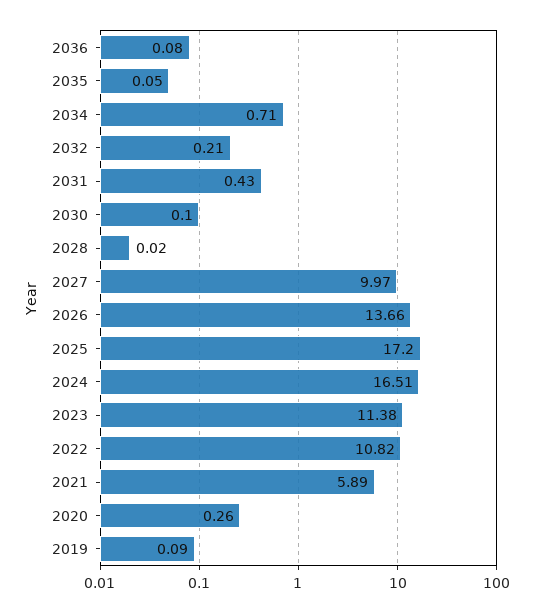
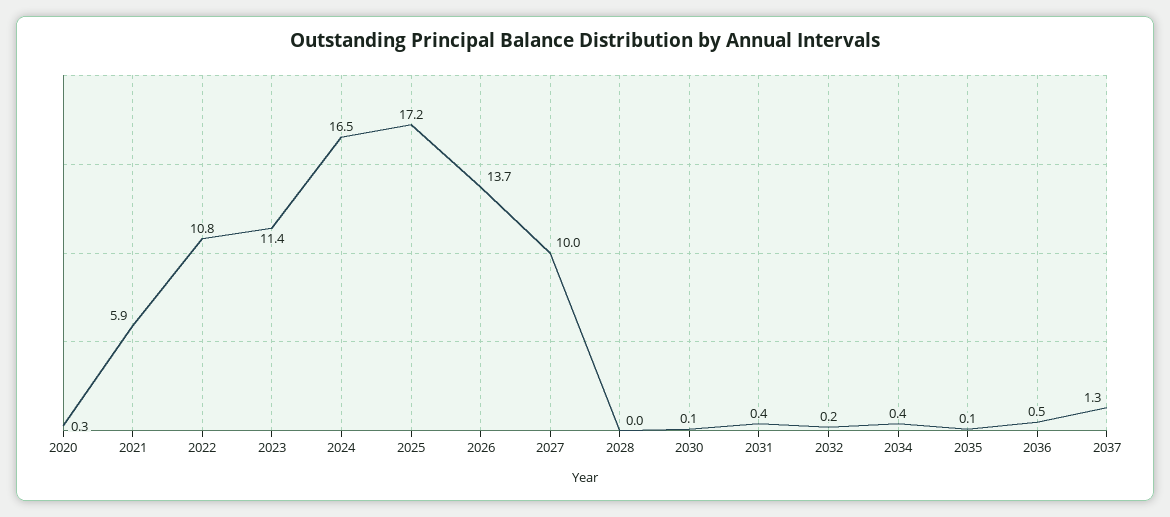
2036: 0.08 -> 0.5
2034: 0.71 -> 0.4
2019: 0.09 -> none
2037: none -> 1.3

